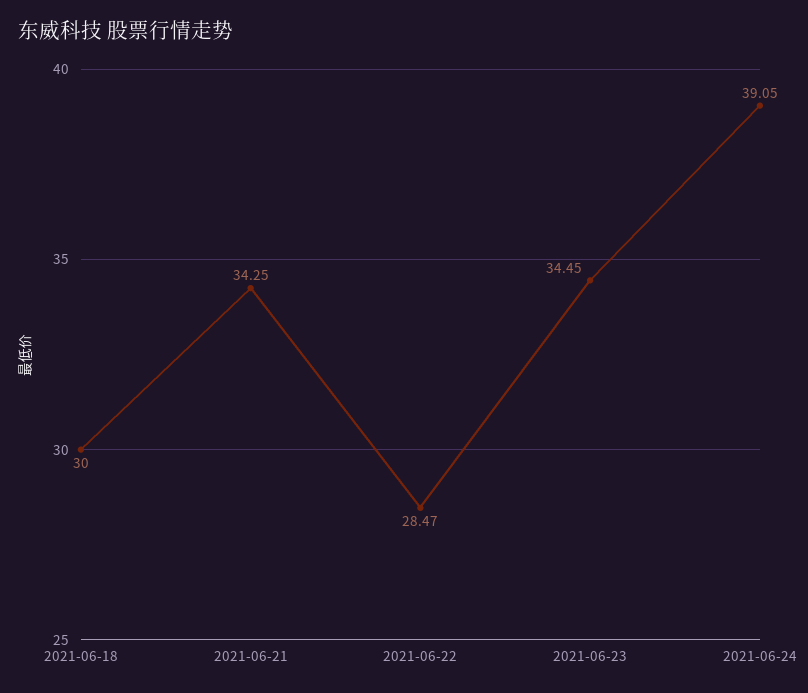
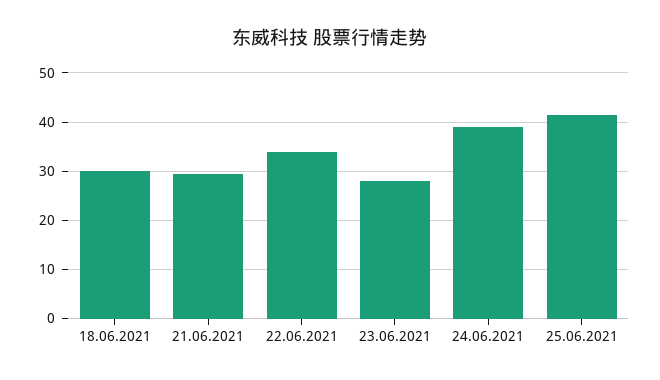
2021-06-21: 34.25 -> 30
2021-06-22: 28.47 -> 34
2021-06-23: 34.45 -> 28
25.06.2021: none -> 42

